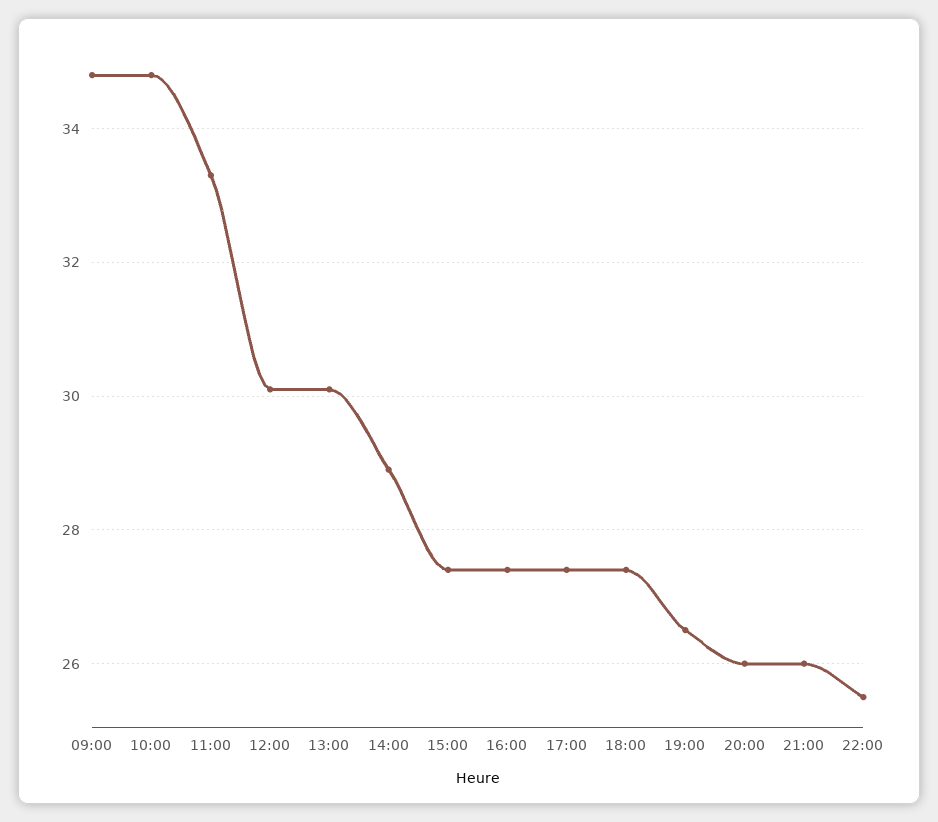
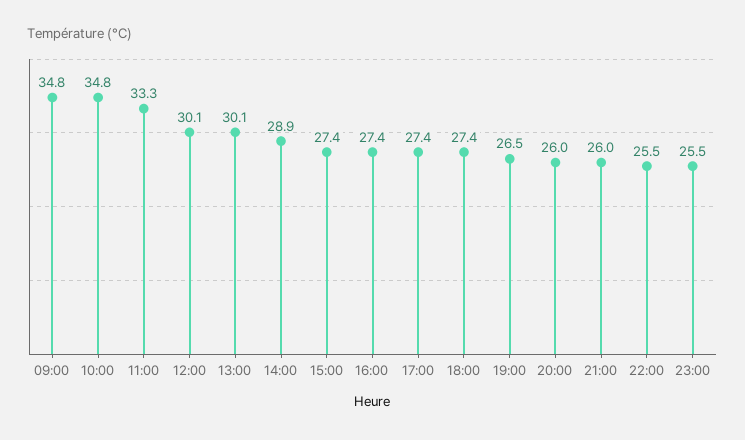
23:00: none -> 25.5

